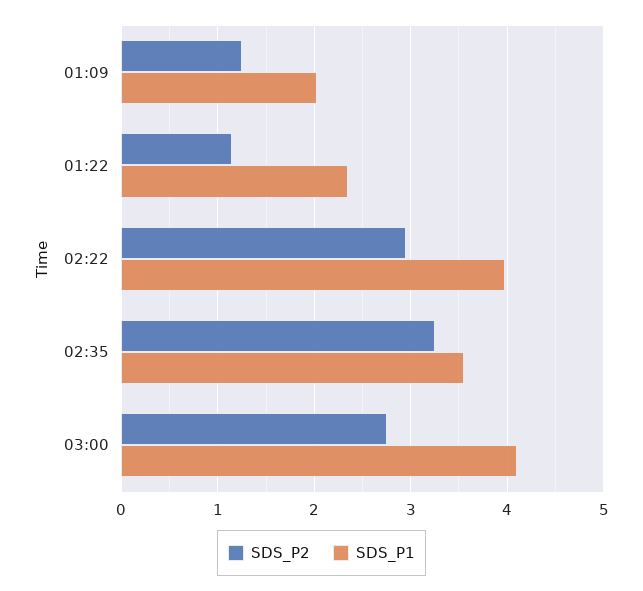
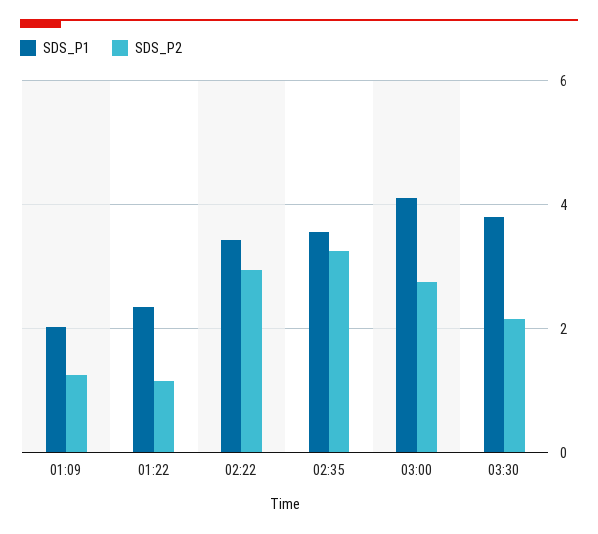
SDS_P1, 02:22: 4 -> 3.4
SDS_P1, 03:30: none -> 3.8
SDS_P2, 03:30: none -> 2.2

